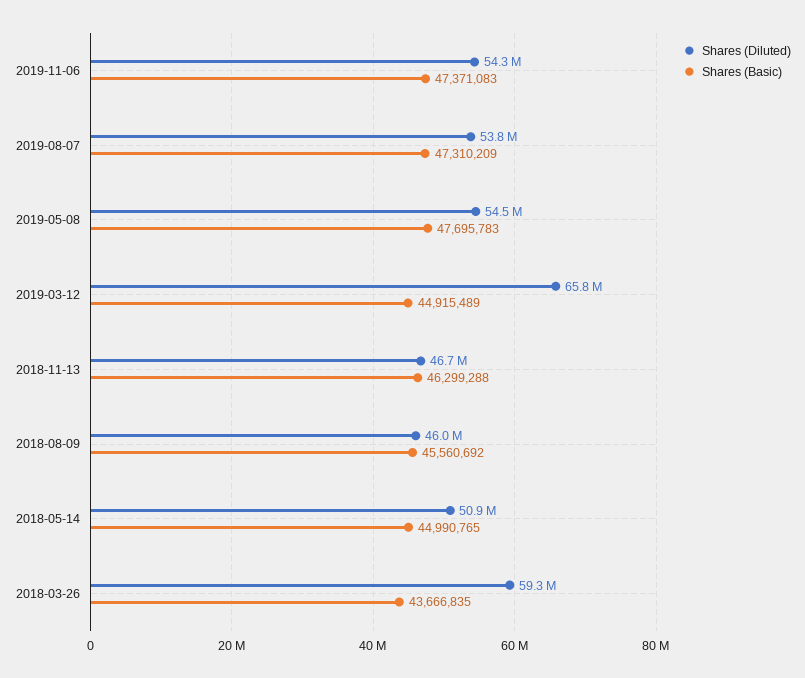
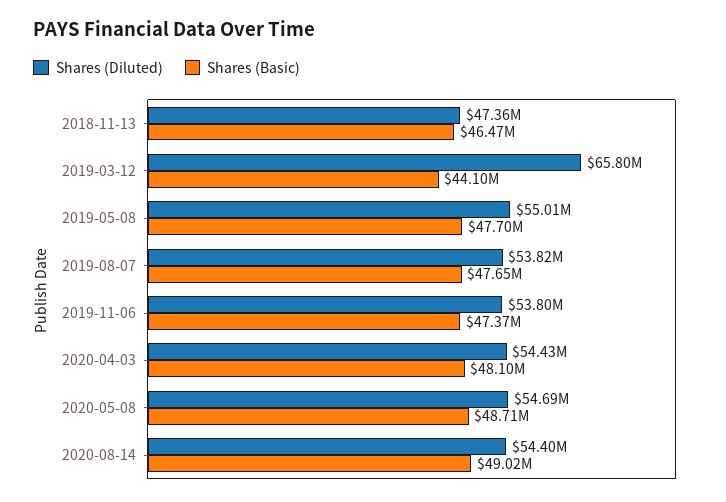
Shares (Diluted), 2019-11-06: 54300000 -> 53800000
Shares (Basic), 2019-08-07: 47310209 -> 47650000
Shares (Diluted), 2019-05-08: 54500000 -> 55010000
Shares (Basic), 2019-03-12: 44915489 -> 44100000
Shares (Diluted), 2018-11-13: 46700000 -> 47360000
Shares (Basic), 2018-11-13: 46299288 -> 46470000
Shares (Diluted), 2018-08-09: 46000000 -> none
Shares (Basic), 2018-08-09: 45560692 -> none
Shares (Diluted), 2018-05-14: 50900000 -> none
Shares (Basic), 2018-05-14: 44990765 -> none
Shares (Diluted), 2018-03-26: 59300000 -> none
Shares (Basic), 2018-03-26: 43666835 -> none
Shares (Diluted), 2020-04-03: none -> 54430000
Shares (Basic), 2020-04-03: none -> 48100000
Shares (Diluted), 2020-05-08: none -> 54690000
Shares (Basic), 2020-05-08: none -> 48710000
Shares (Diluted), 2020-08-14: none -> 54400000
Shares (Basic), 2020-08-14: none -> 49020000

